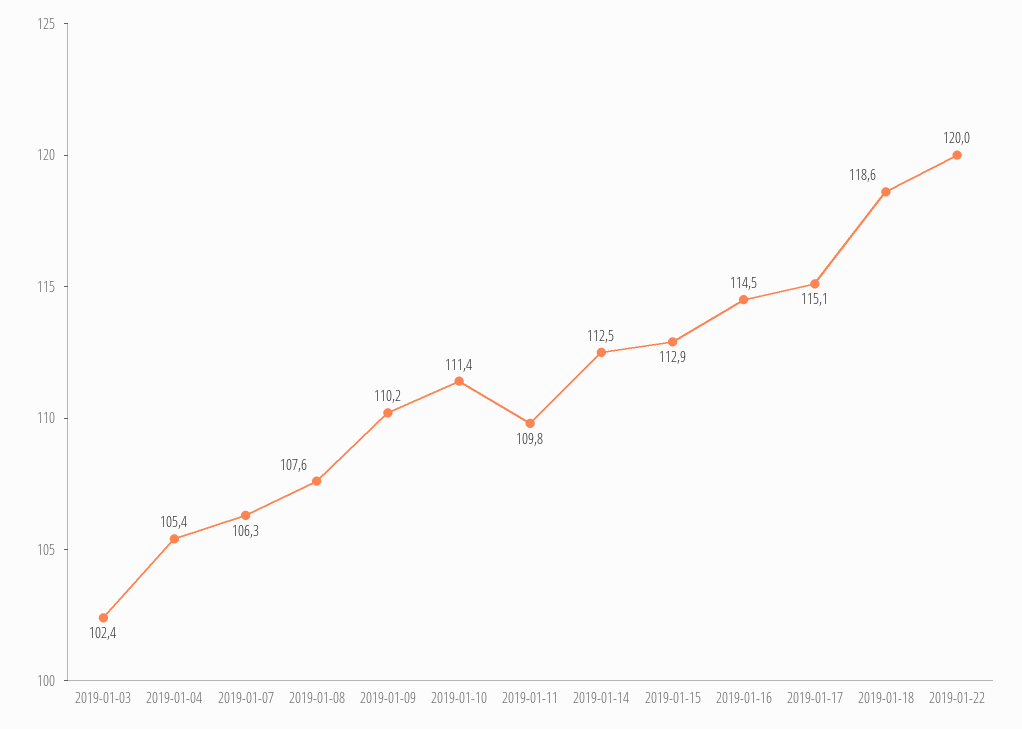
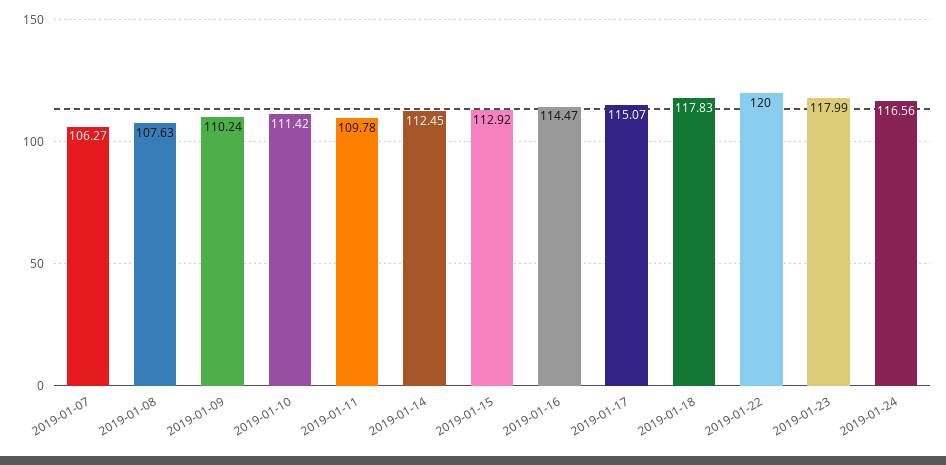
2019-01-03: 102.4 -> none
2019-01-04: 105.4 -> none
2019-01-18: 118.6 -> 117.83
2019-01-23: none -> 117.99
2019-01-24: none -> 116.56

